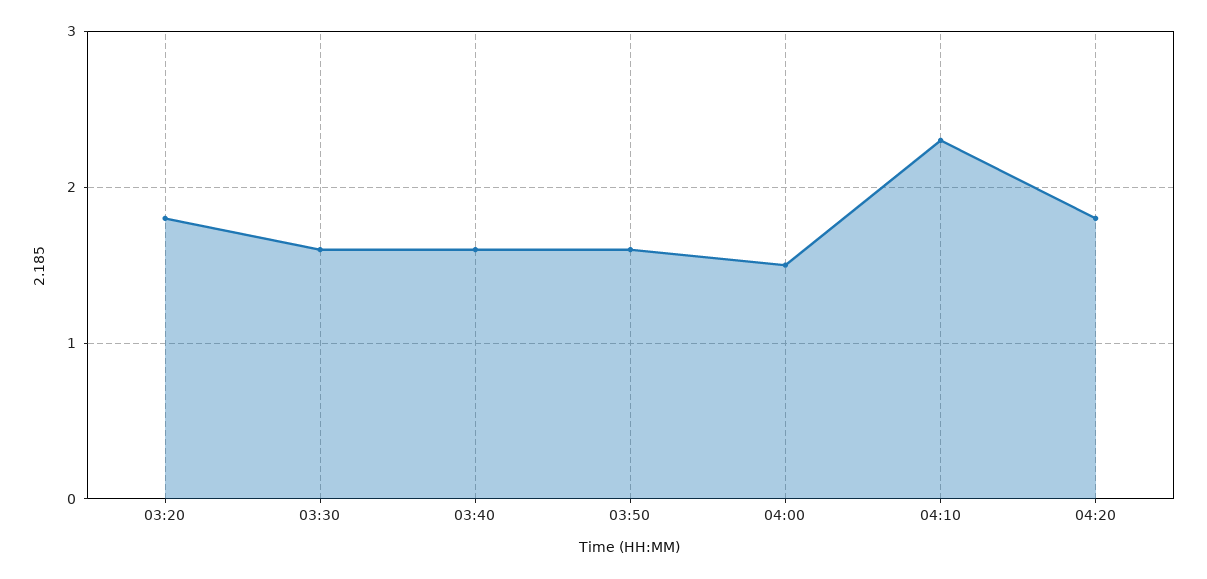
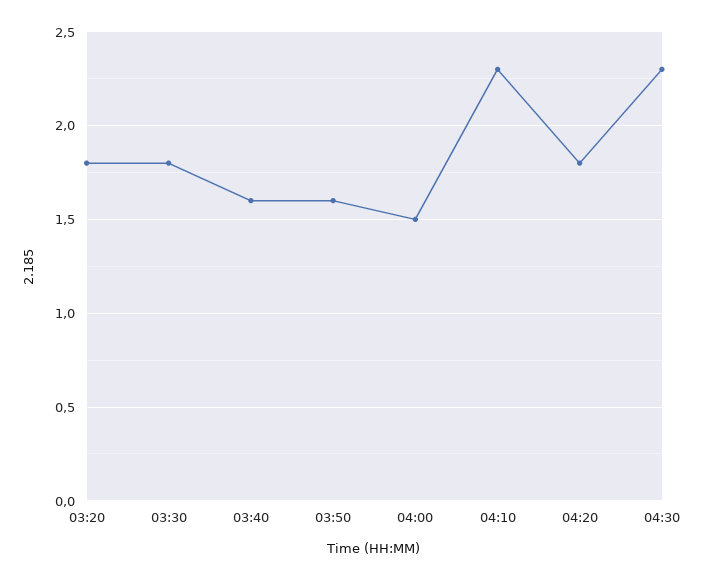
03:30: 1.6 -> 1.8
04:30: none -> 2.3

